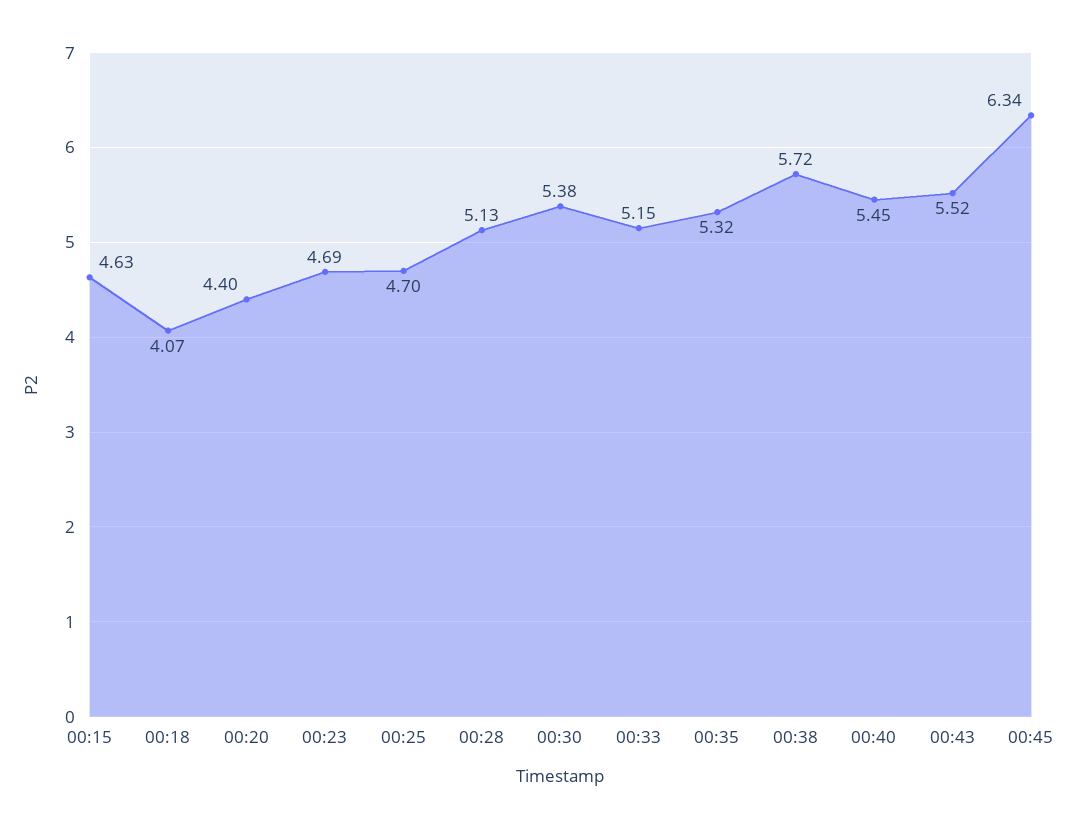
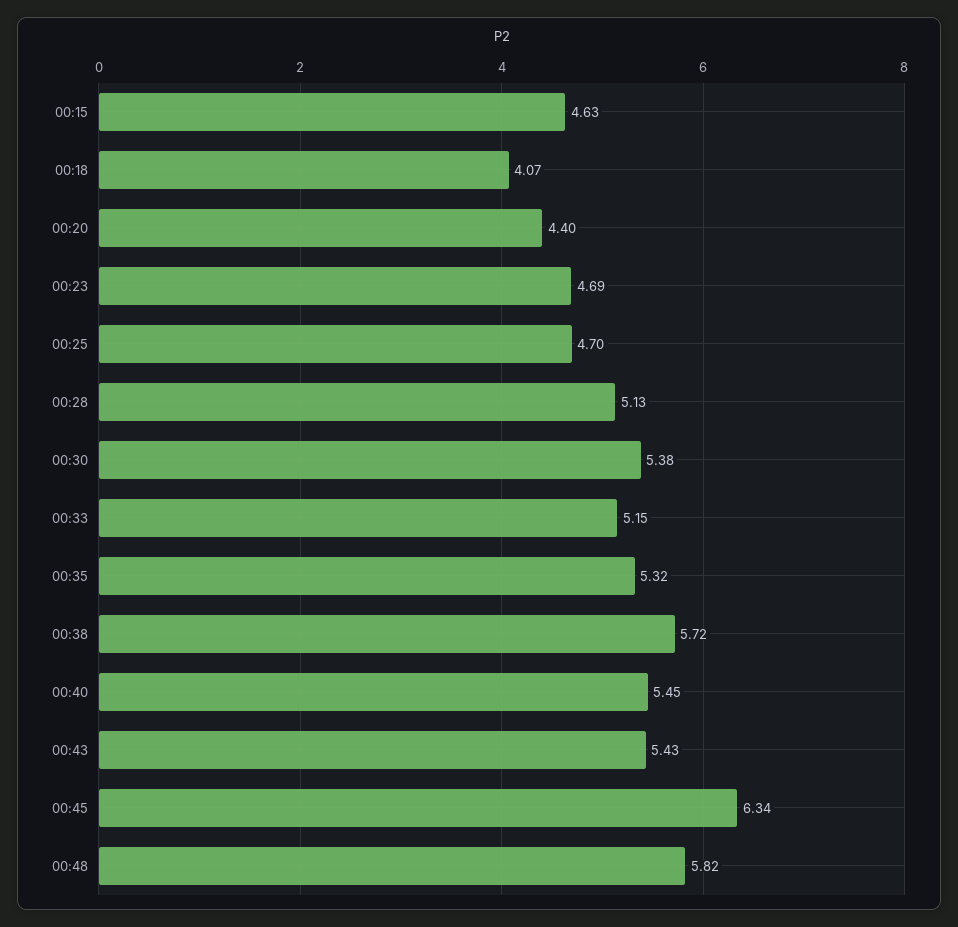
00:43: 5.52 -> 5.43
00:48: none -> 5.82

